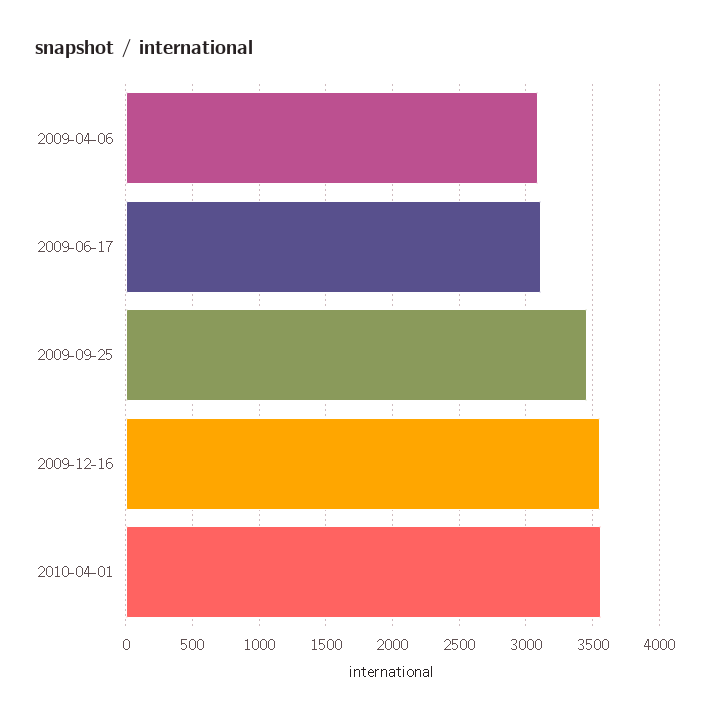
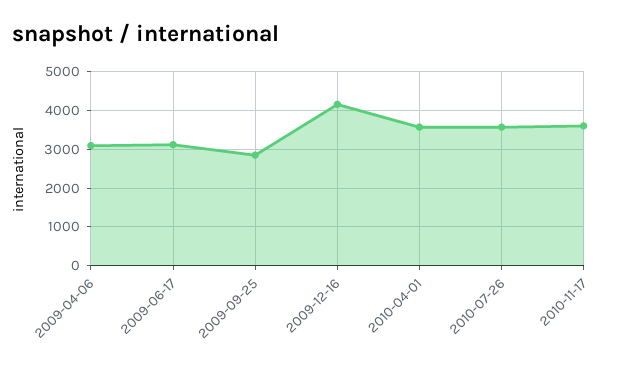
2009-09-25: 3450 -> 2800
2009-12-16: 3550 -> 4200
2010-07-26: none -> 3600
2010-11-17: none -> 3600

